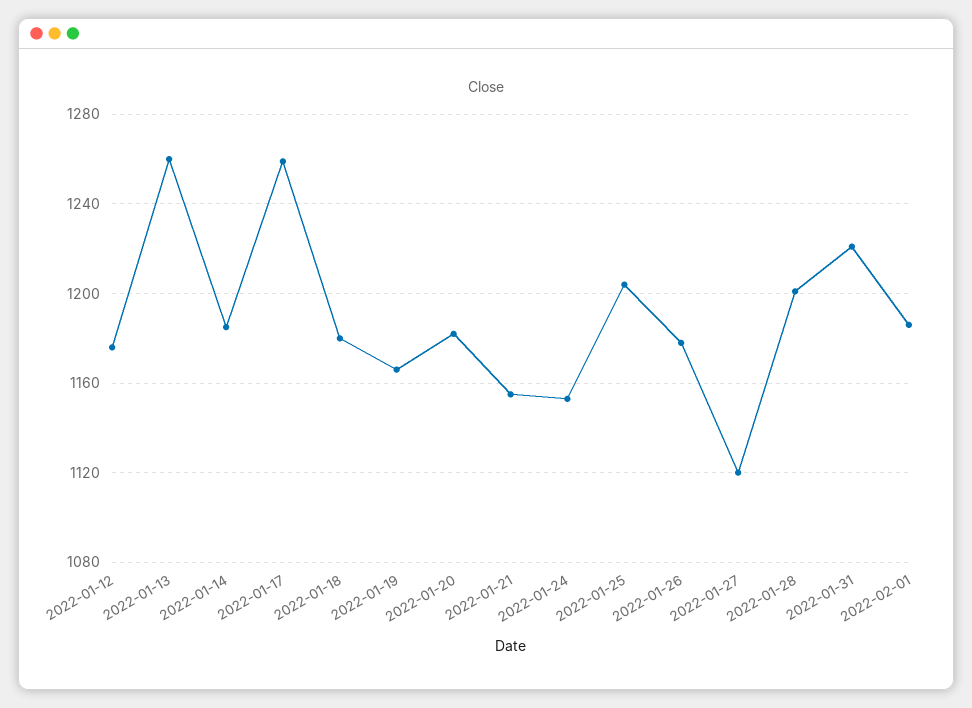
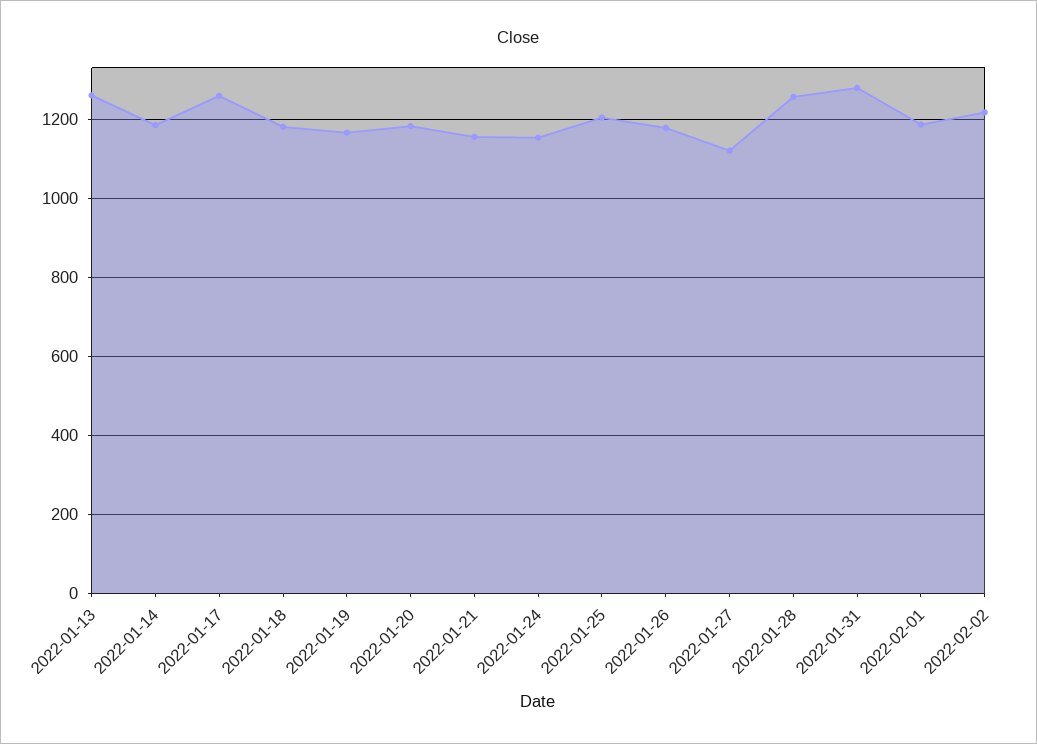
2022-01-12: 1175 -> none
2022-01-28: 1200 -> 1260
2022-01-31: 1220 -> 1280
2022-02-02: none -> 1220

